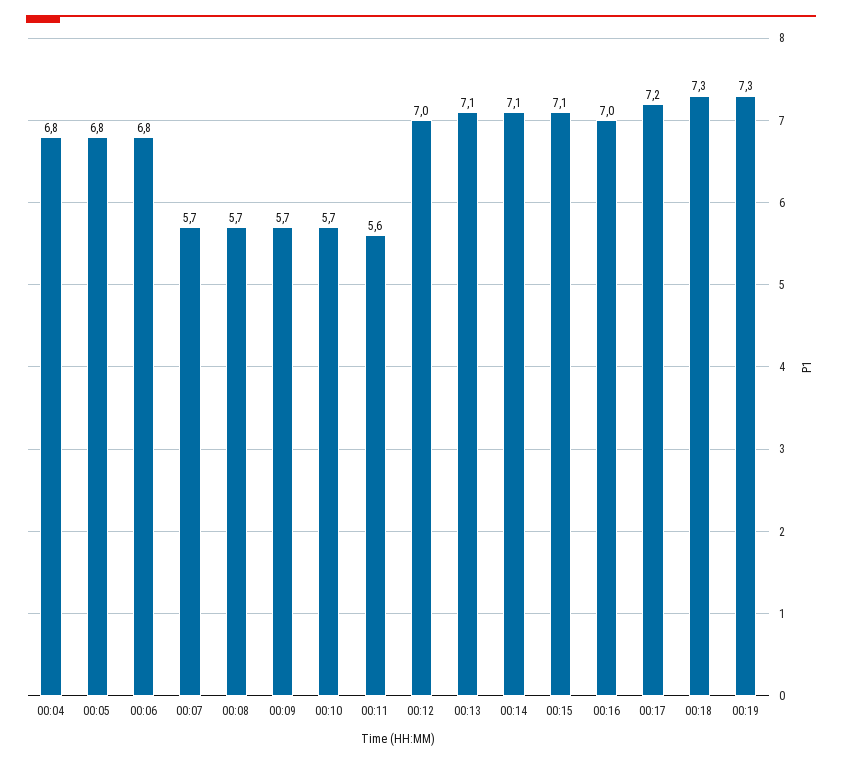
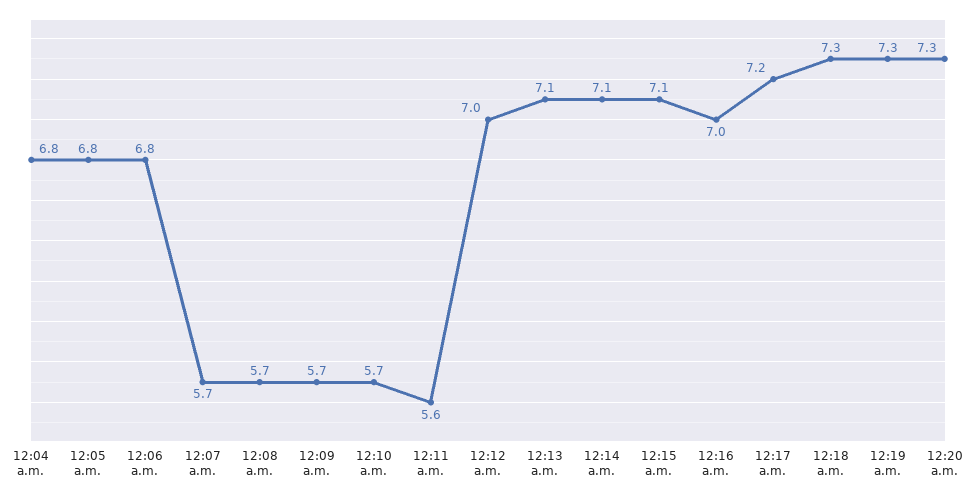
12:20 a.m.: none -> 7.3

